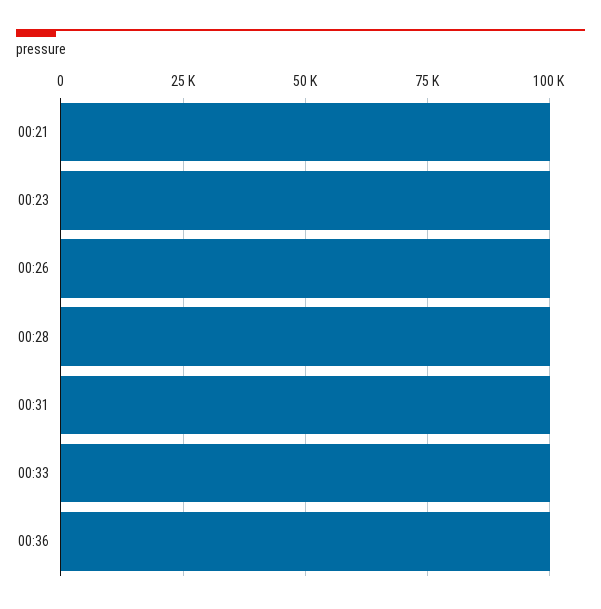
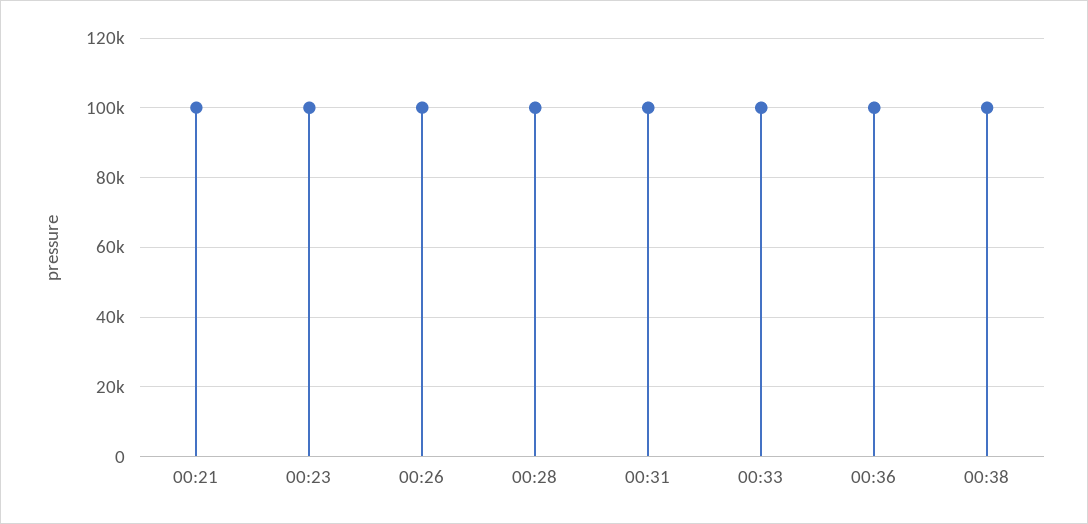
00:38: none -> 100000

